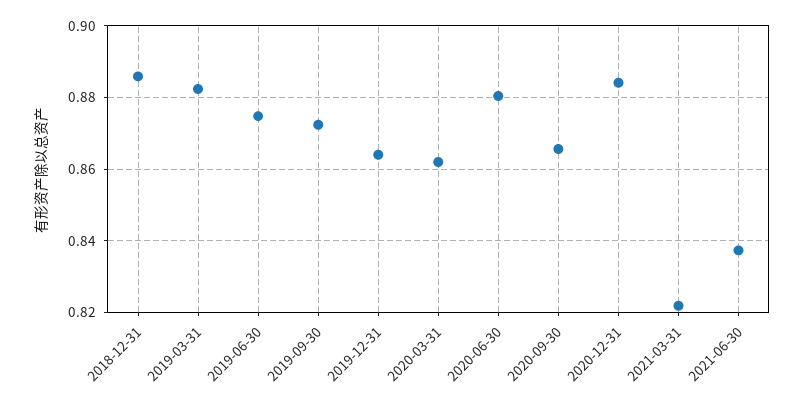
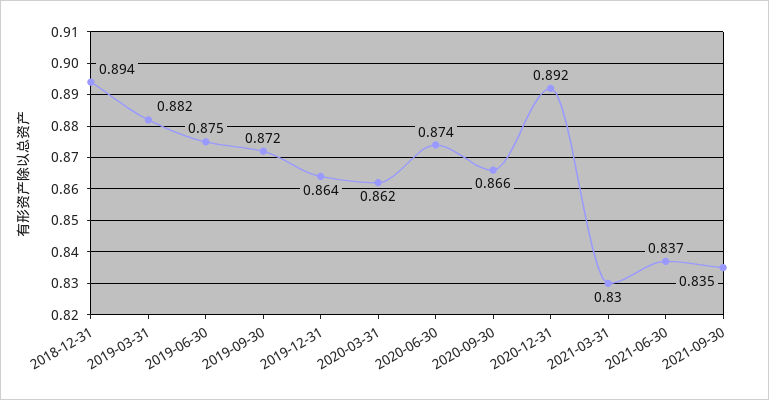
2018-12-31: 0.886 -> 0.894
2020-06-30: 0.88 -> 0.874
2020-12-31: 0.884 -> 0.892
2021-03-31: 0.822 -> 0.83
2021-09-30: none -> 0.835

